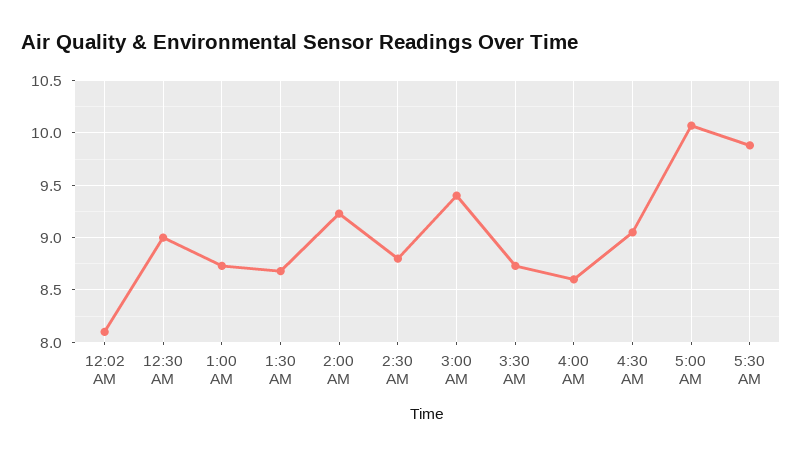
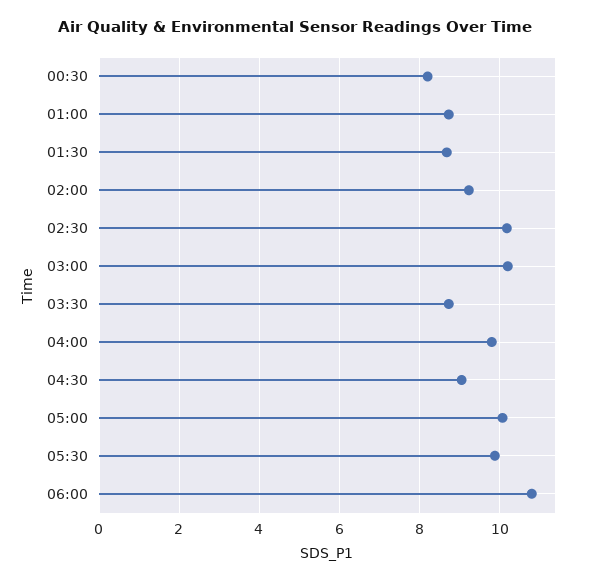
12:02 AM: 8.1 -> none
12:30 AM: 9 -> 8.2
2:30 AM: 8.8 -> 10.2
3:00 AM: 9.4 -> 10.2
4:00 AM: 8.6 -> 9.8
06:00: none -> 10.8

